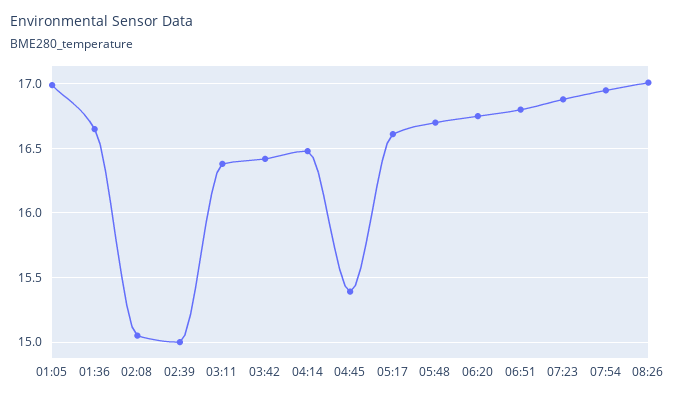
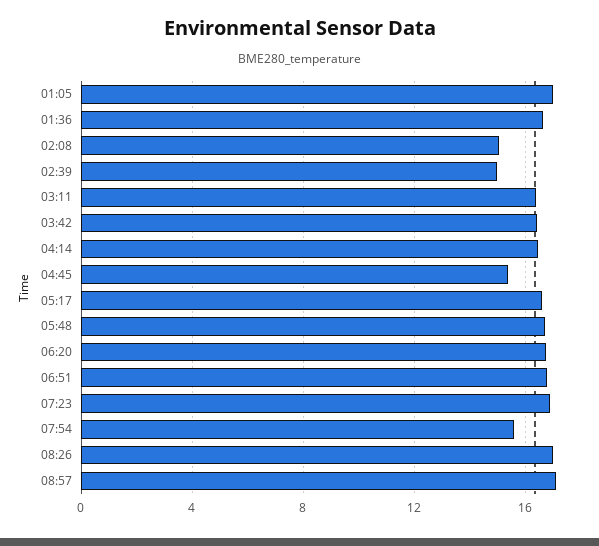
07:54: 16.95 -> 15.5
08:57: none -> 17

